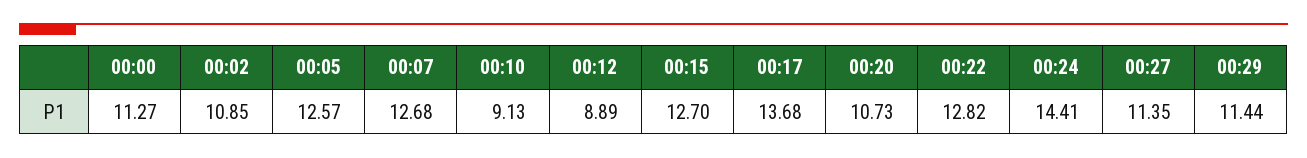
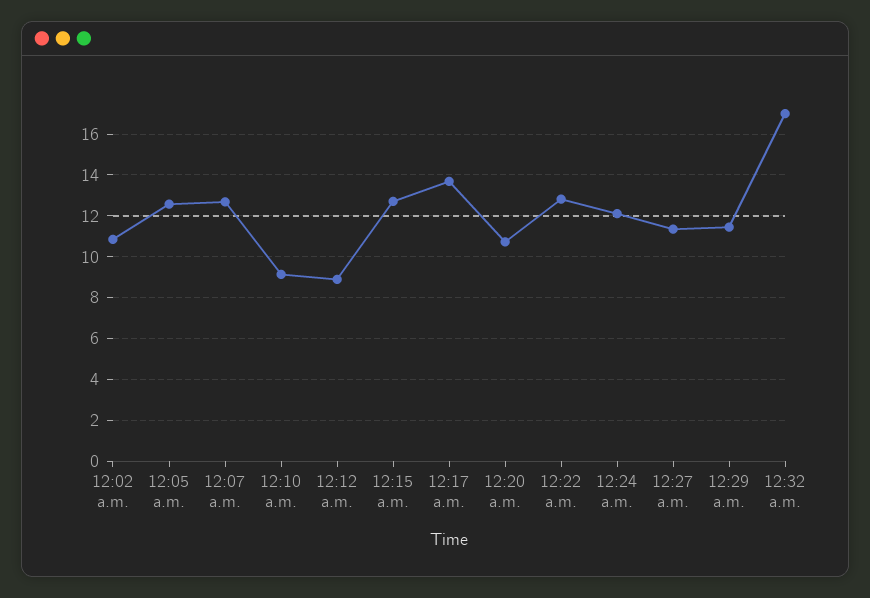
00:00: 11.27 -> none
00:24: 14.41 -> 12
12:32 a.m.: none -> 17

